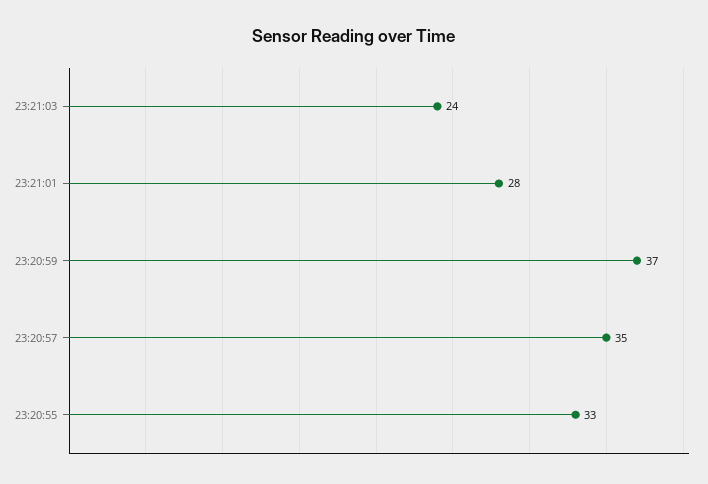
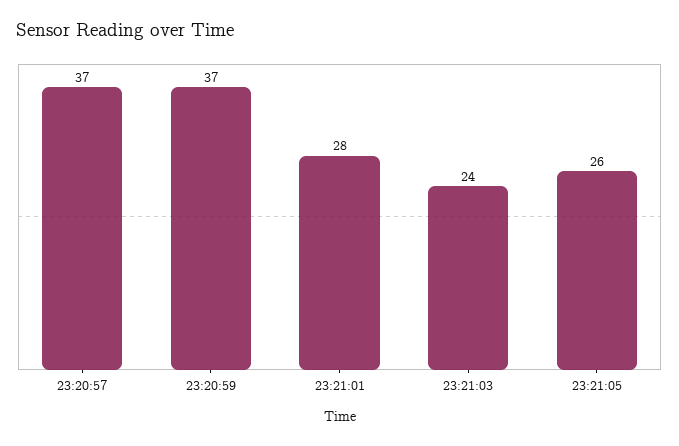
23:20:57: 35 -> 37
23:20:55: 33 -> none
23:21:05: none -> 26

